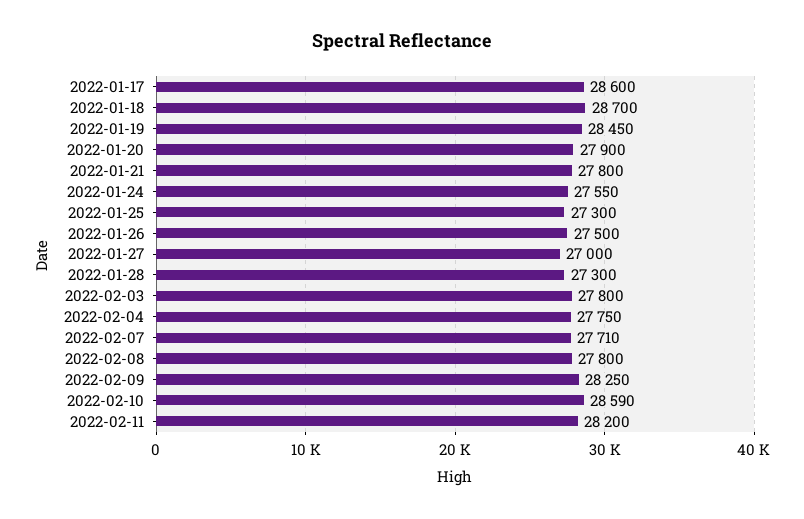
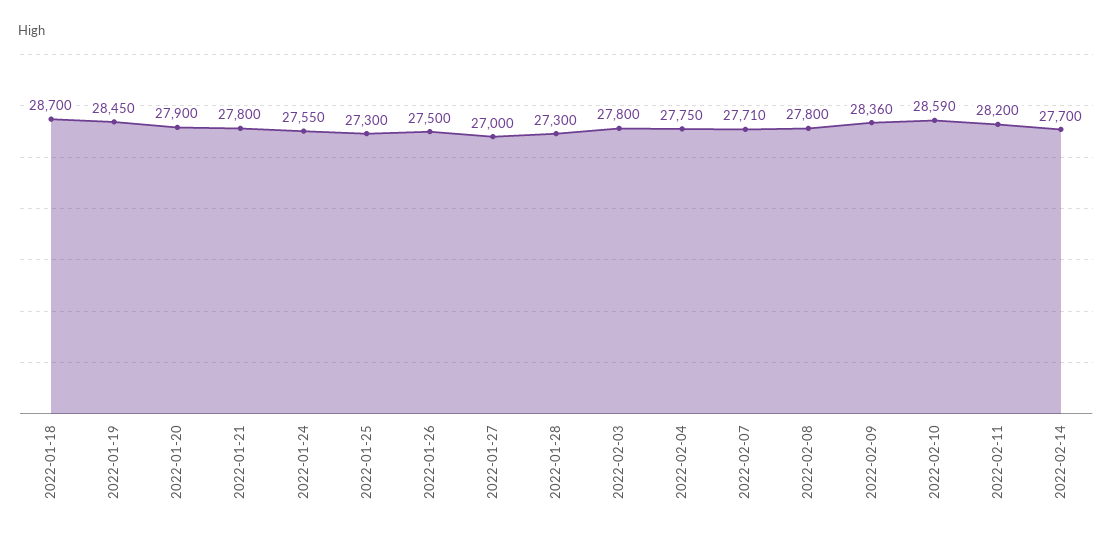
2022-01-17: 28600 -> none
2022-02-09: 28250 -> 28360
2022-02-14: none -> 27700

